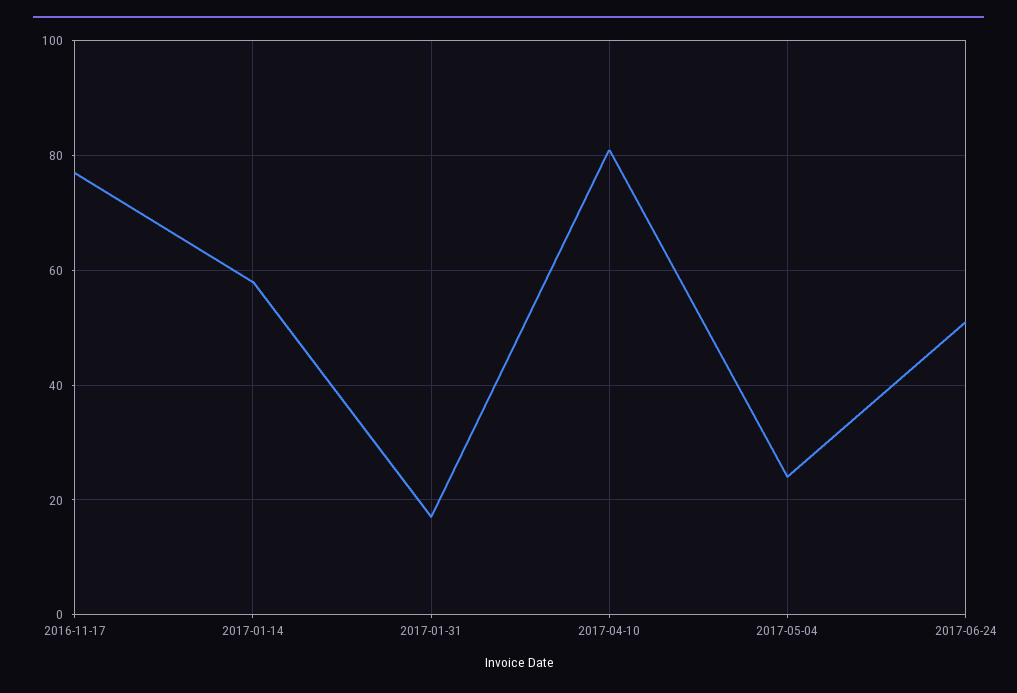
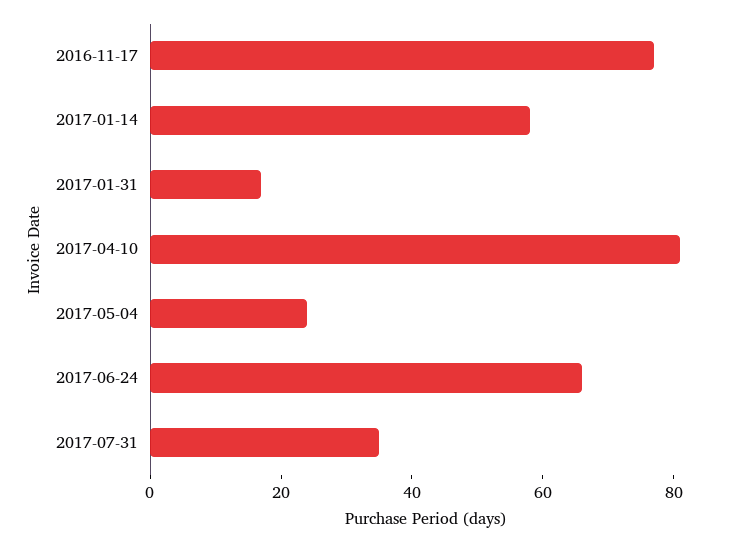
2017-06-24: 50 -> 65
2017-07-31: none -> 35

